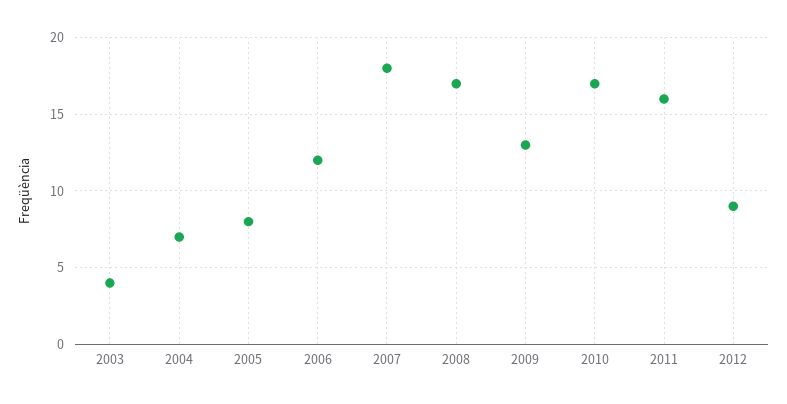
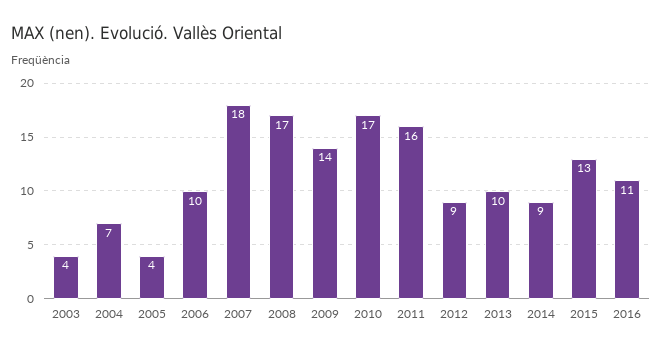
2005: 8 -> 4
2006: 12 -> 10
2009: 13 -> 14
2013: none -> 10
2014: none -> 9
2015: none -> 13
2016: none -> 11

